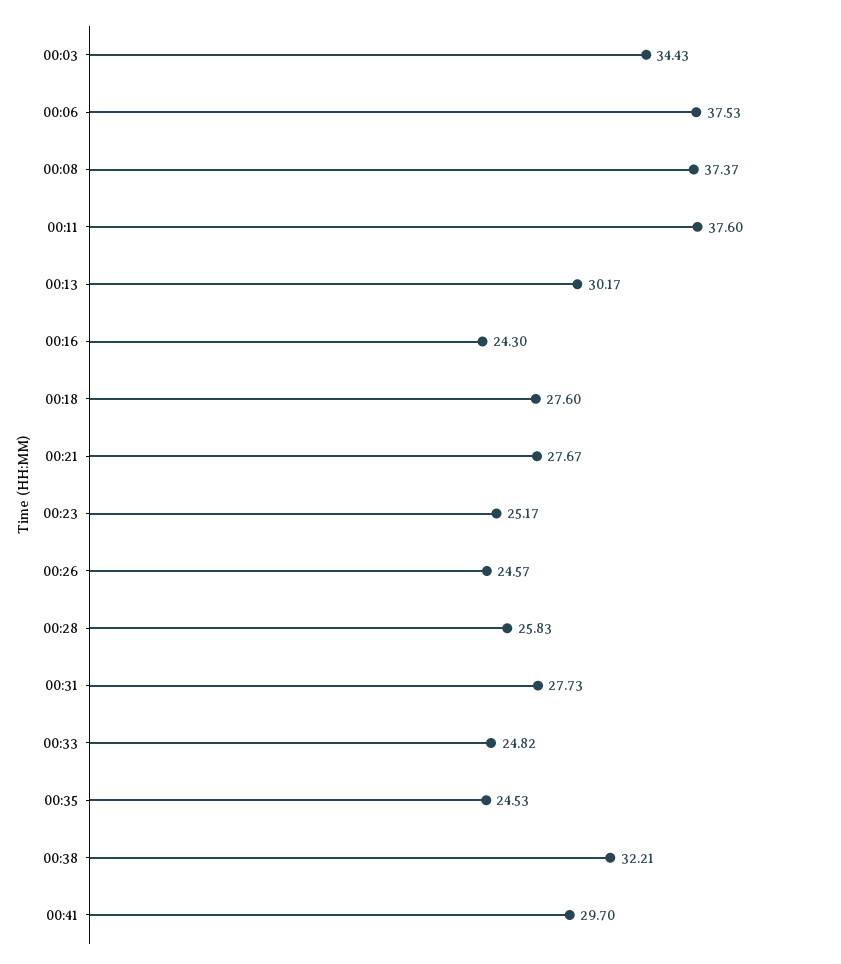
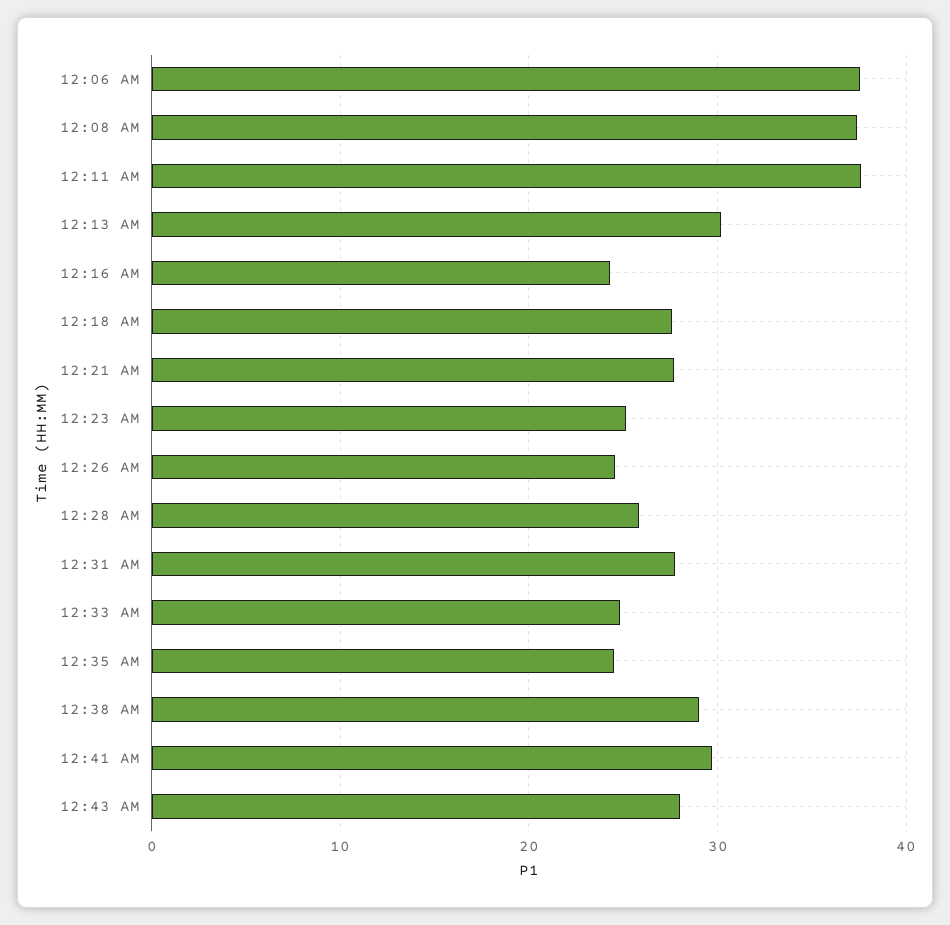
00:03: 34.43 -> none
00:38: 32.21 -> 29
12:43 AM: none -> 28

